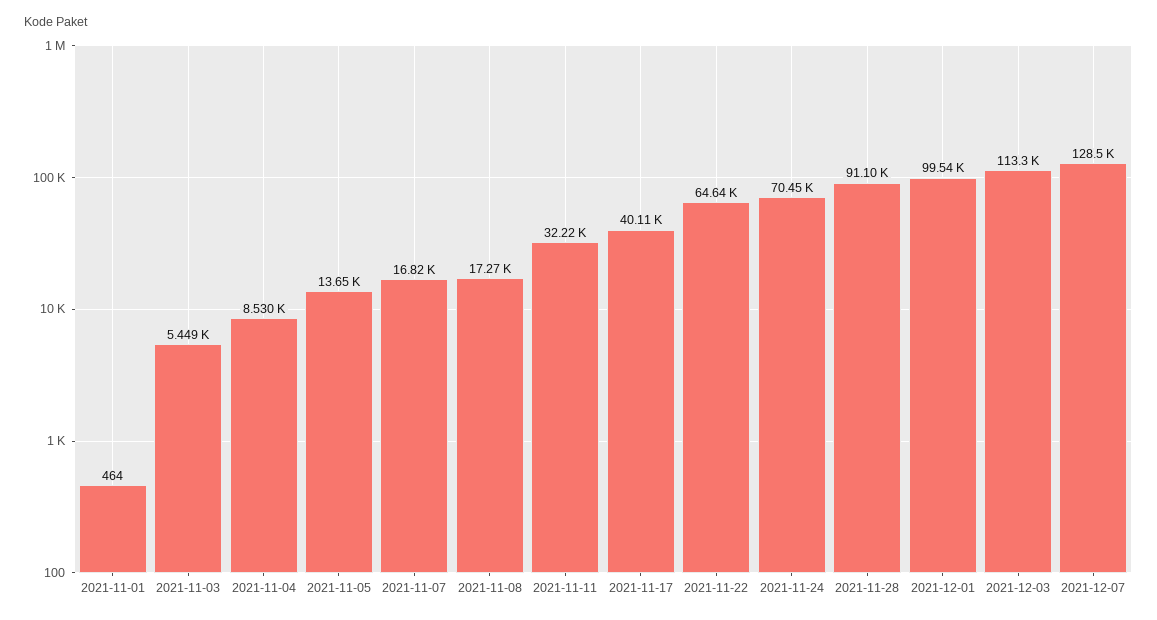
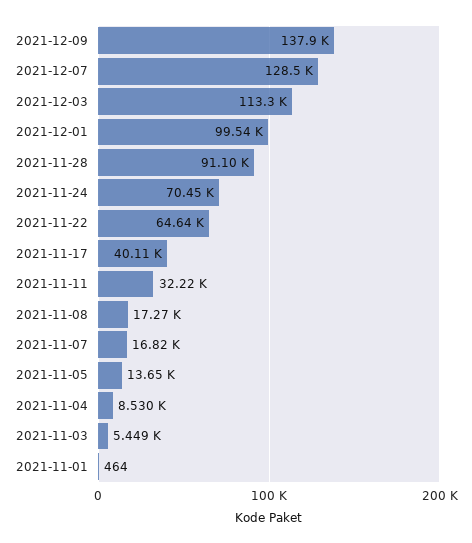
2021-12-09: none -> 137900

